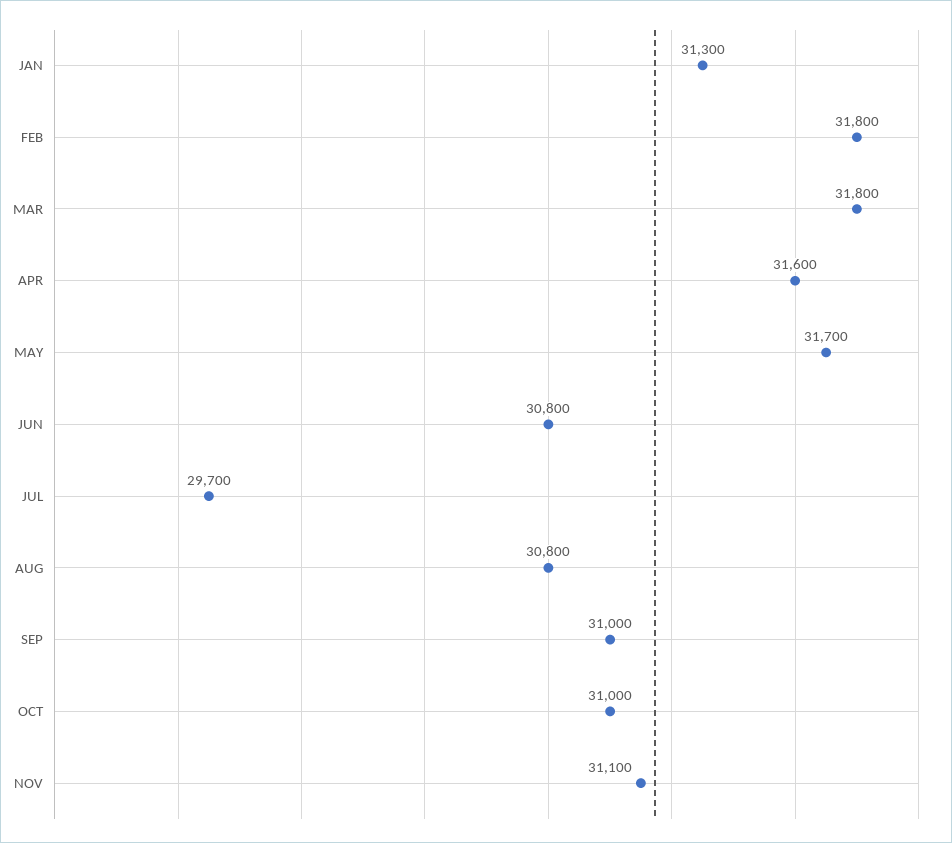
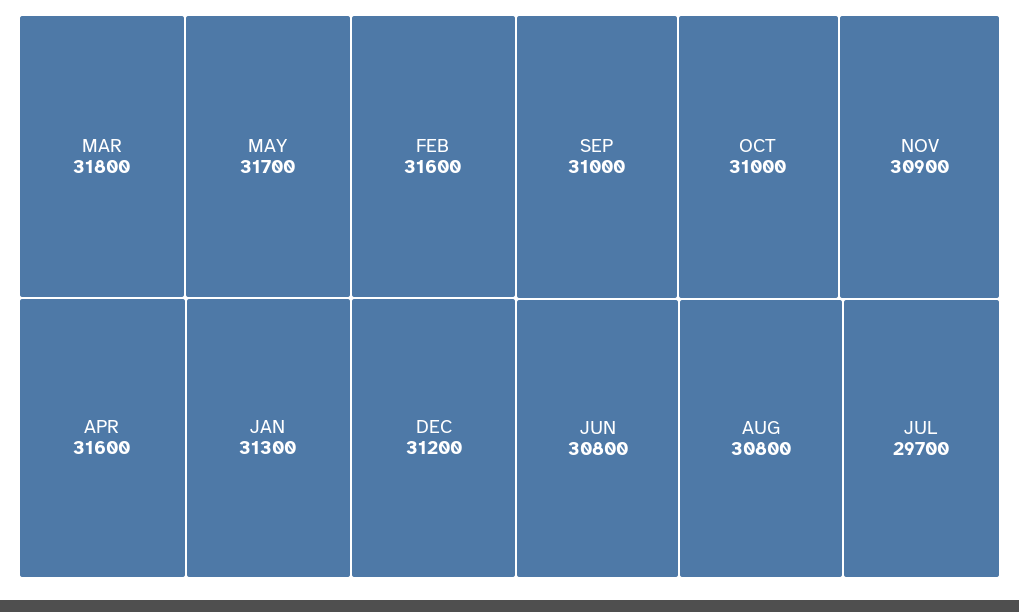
FEB: 31800 -> 31600
NOV: 31100 -> 30900
DEC: none -> 31200

